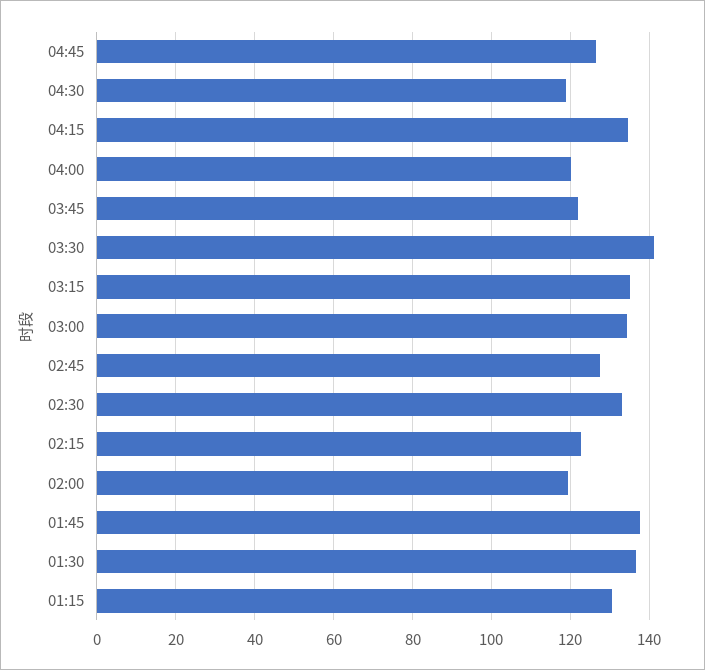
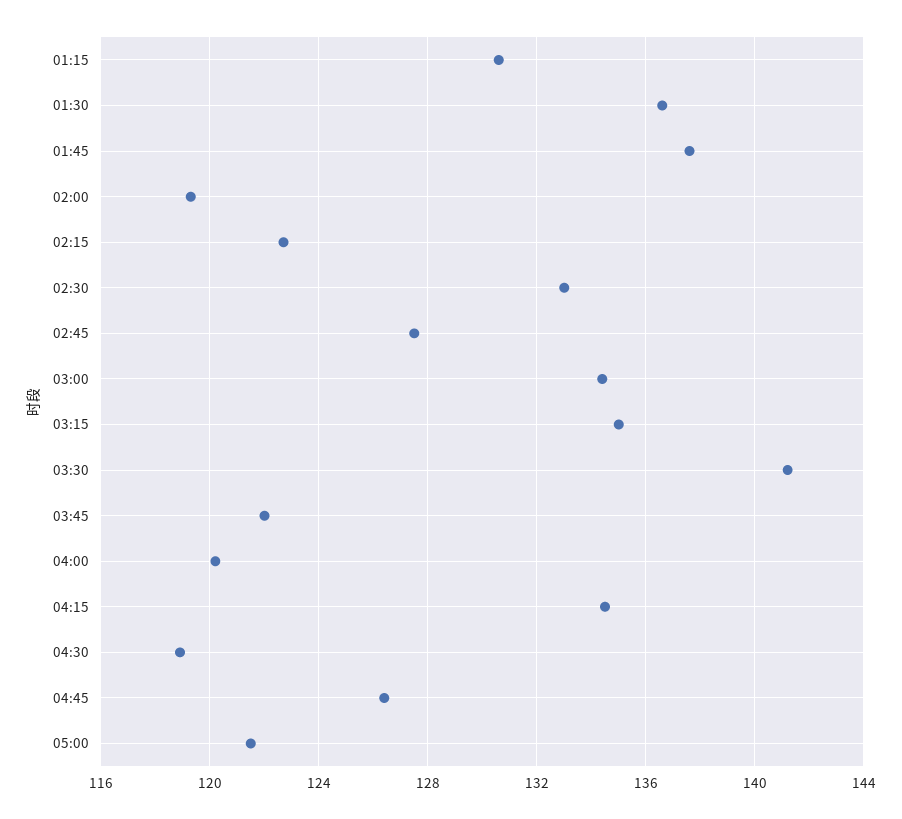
05:00: none -> 121.5

